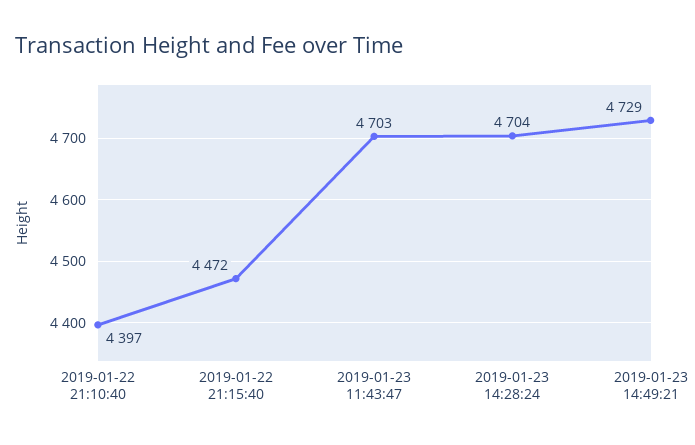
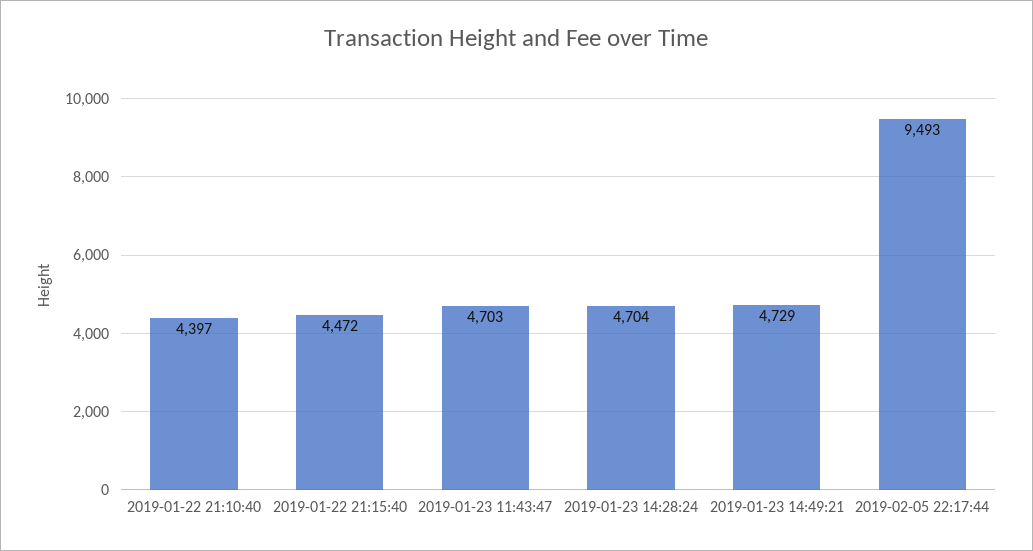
2019-02-05 22:17:44: none -> 9493

